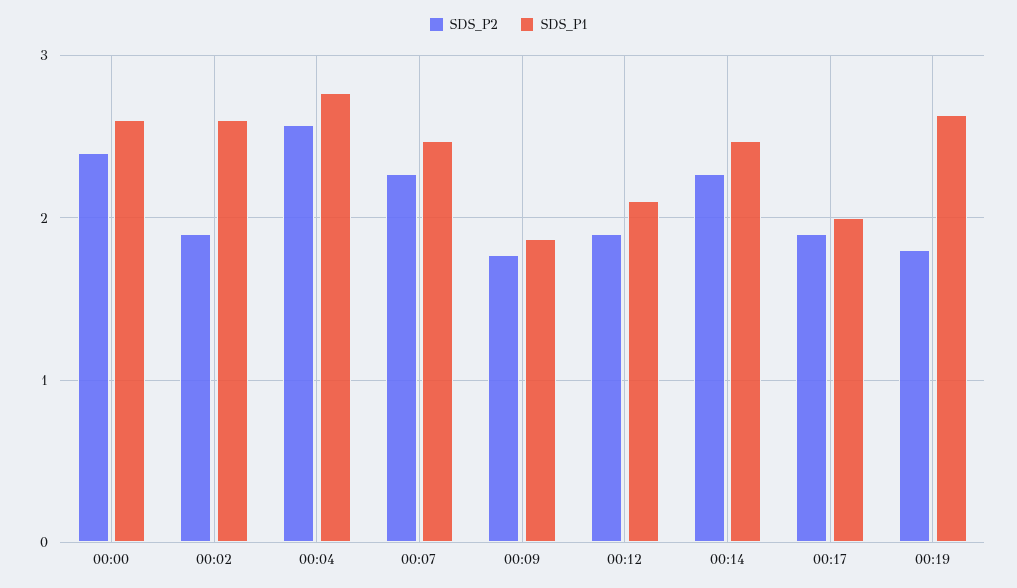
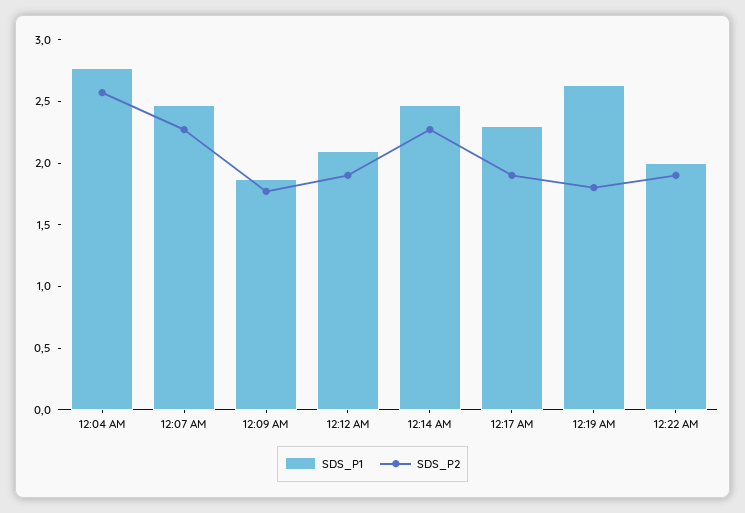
SDS_P2, 00:00: 2.4 -> none
SDS_P1, 00:00: 2.6 -> none
SDS_P2, 00:02: 1.9 -> none
SDS_P1, 00:02: 2.6 -> none
SDS_P1, 00:17: 2 -> 2.3
SDS_P1, 12:22 AM: none -> 2
SDS_P2, 12:22 AM: none -> 1.9

